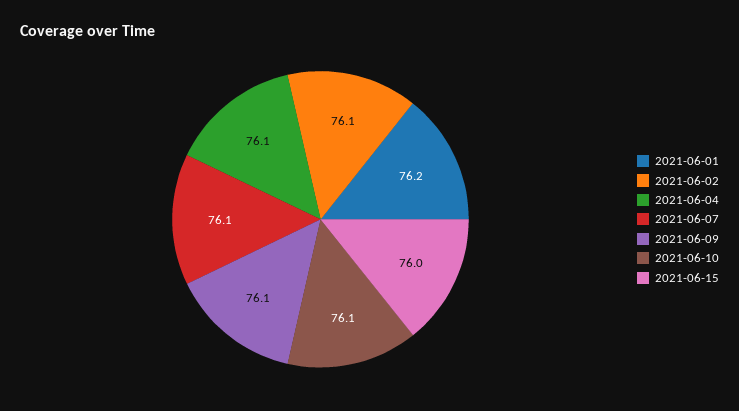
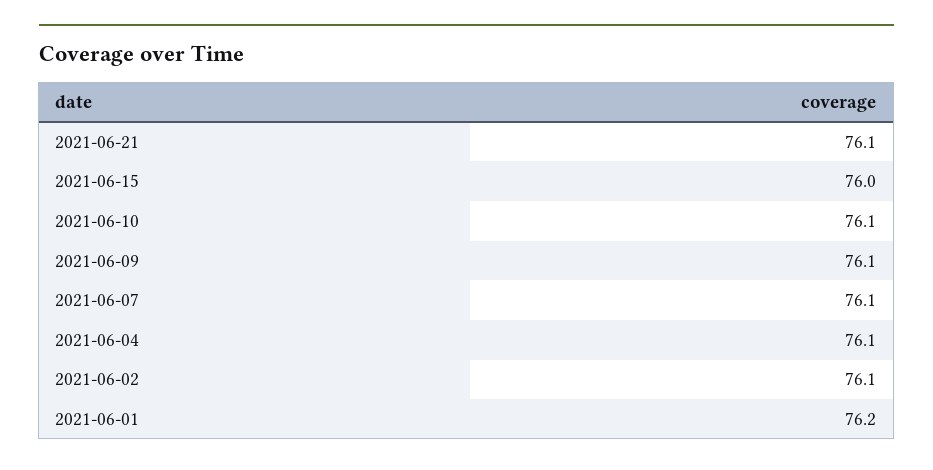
2021-06-21: none -> 76.1

